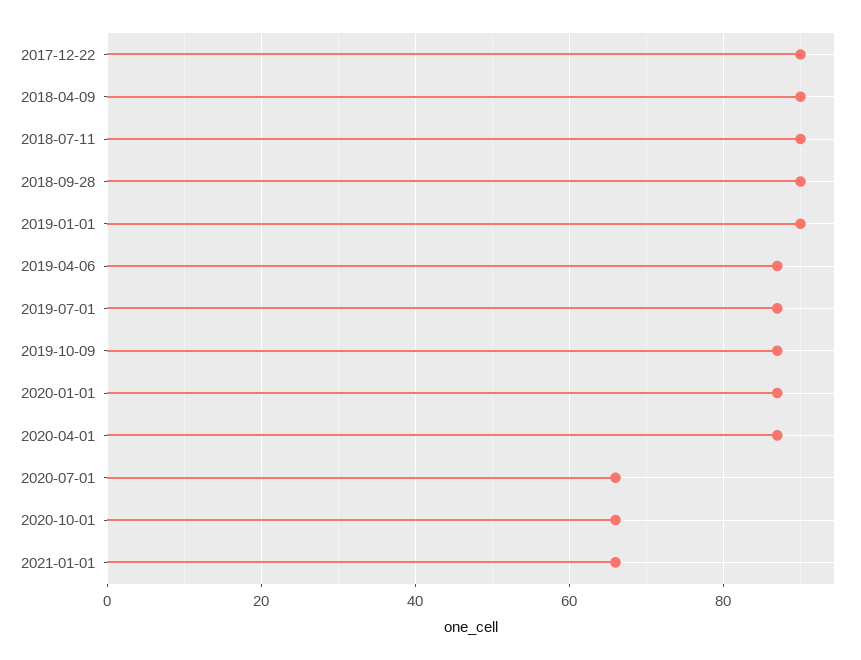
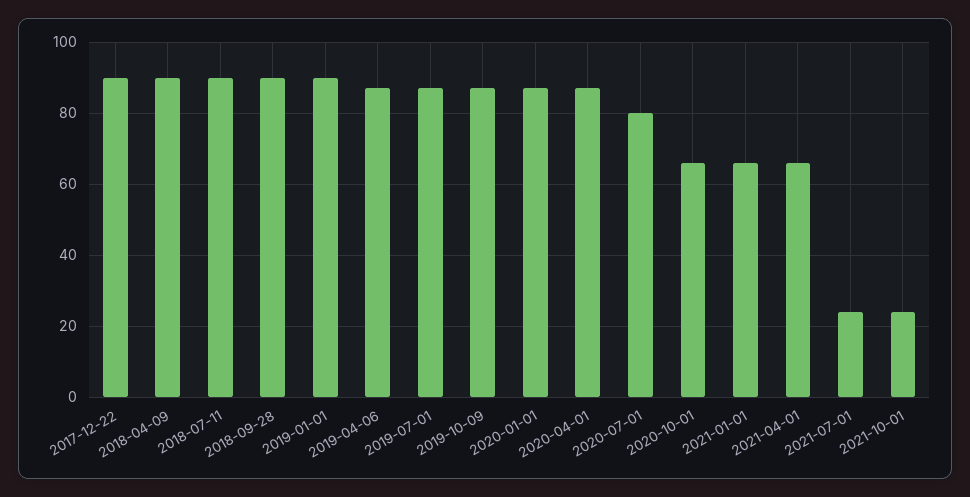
2020-07-01: 65 -> 80
2021-04-01: none -> 65
2021-07-01: none -> 25
2021-10-01: none -> 25

